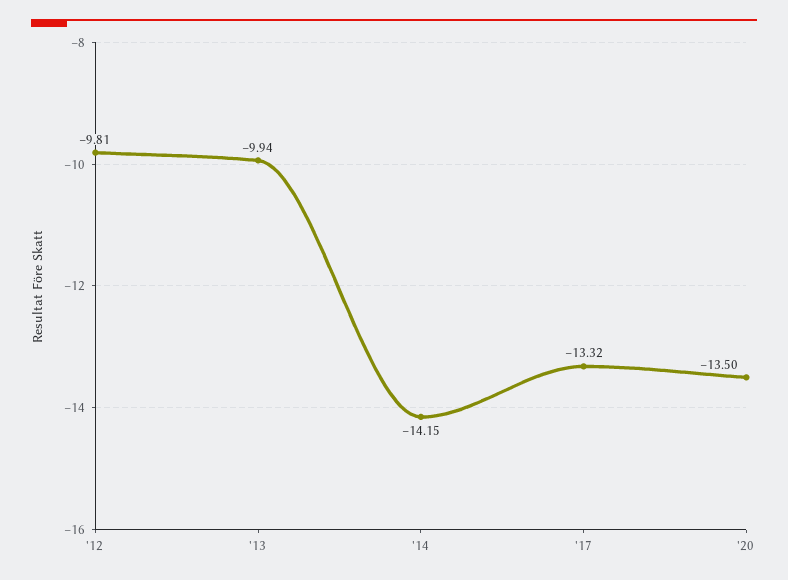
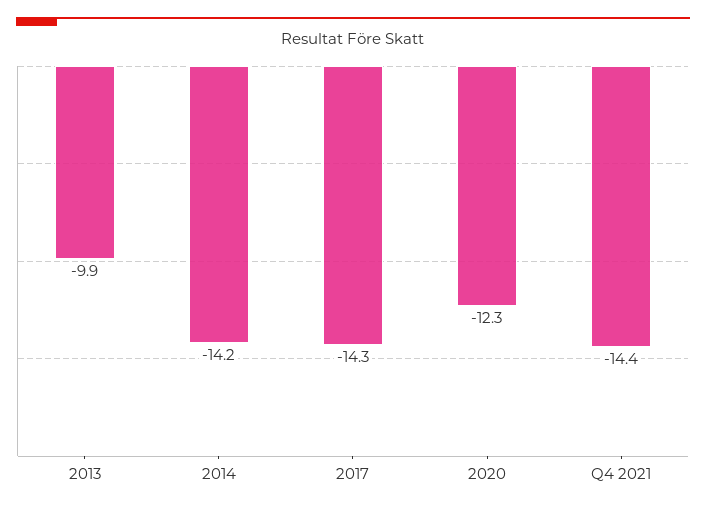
'12: -9.81 -> none
'17: -13.32 -> -14.3
'20: -13.5 -> -12.3
Q4 2021: none -> -14.4

